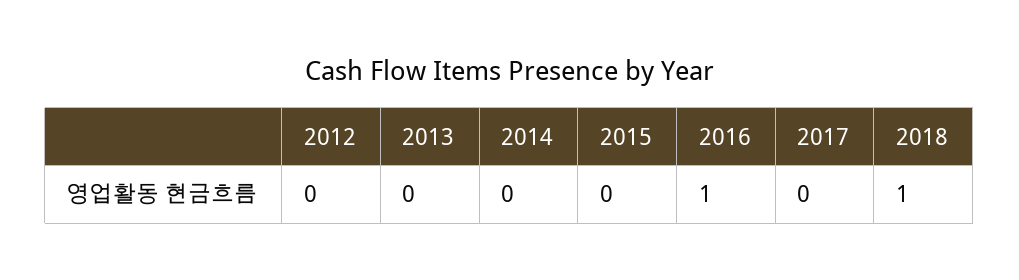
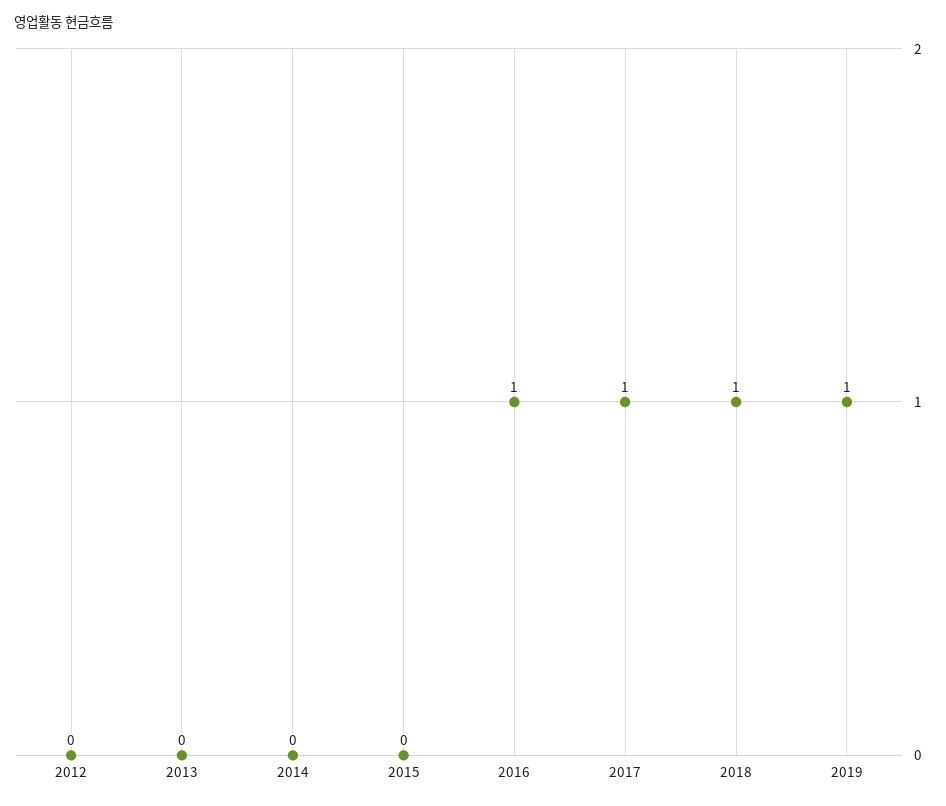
2017: 0 -> 1
2019: none -> 1

